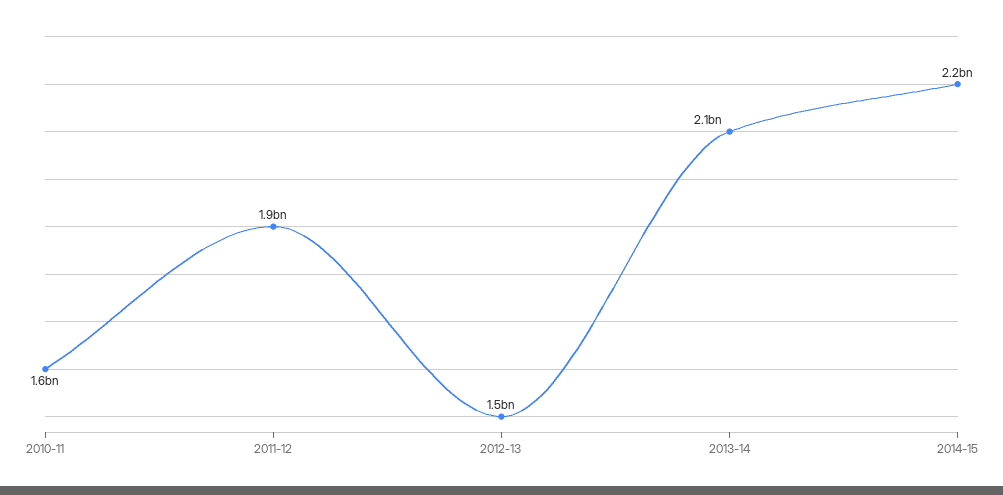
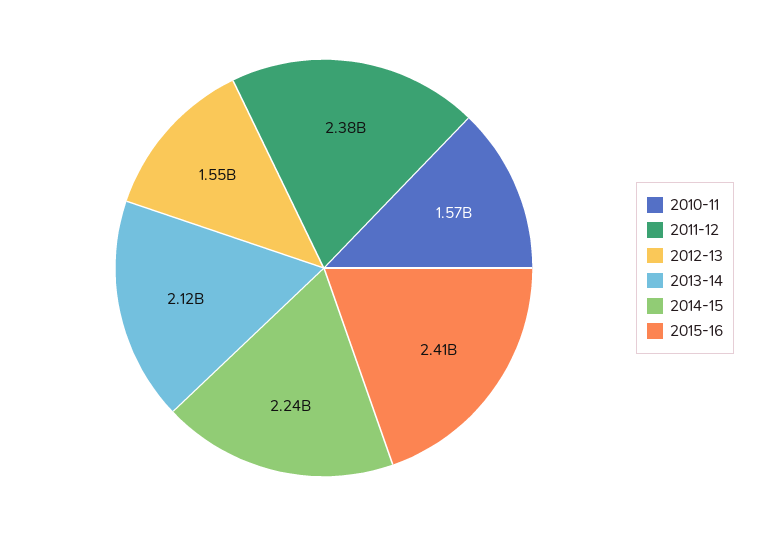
2011-12: 1900000000 -> 2380000000
2015-16: none -> 2410000000

